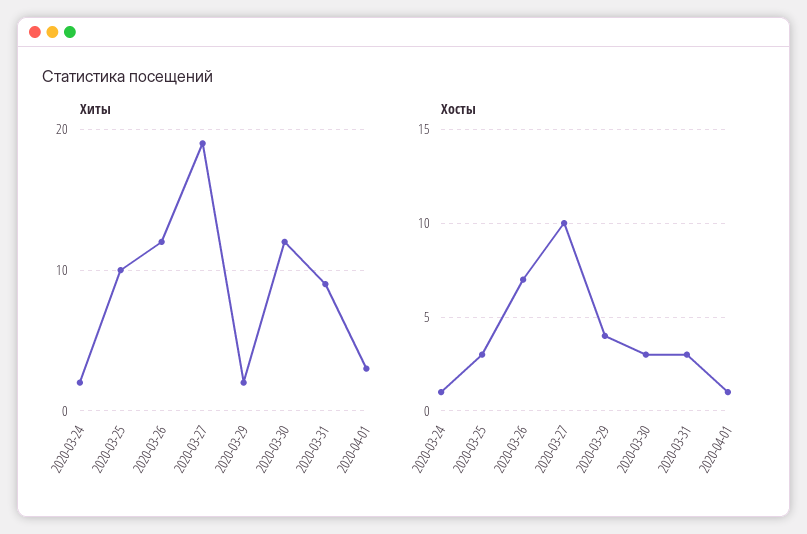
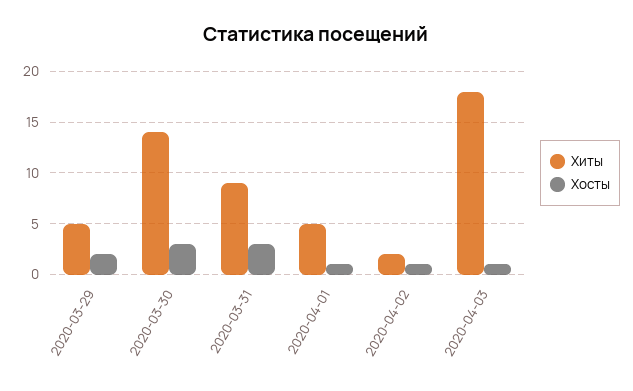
Хиты, 2020-03-24: 2 -> none
Хиты, 2020-03-25: 10 -> none
Хиты, 2020-03-26: 12 -> none
Хиты, 2020-03-27: 19 -> none
Хиты, 2020-03-29: 2 -> 5
Хиты, 2020-03-30: 12 -> 14
Хиты, 2020-04-01: 3 -> 5
Хосты, 2020-03-24: 1 -> none
Хосты, 2020-03-25: 3 -> none
Хосты, 2020-03-26: 7 -> none
Хосты, 2020-03-27: 10 -> none
Хосты, 2020-03-29: 4 -> 2
Хиты, 2020-04-02: none -> 2
Хосты, 2020-04-02: none -> 1
Хиты, 2020-04-03: none -> 18
Хосты, 2020-04-03: none -> 1

